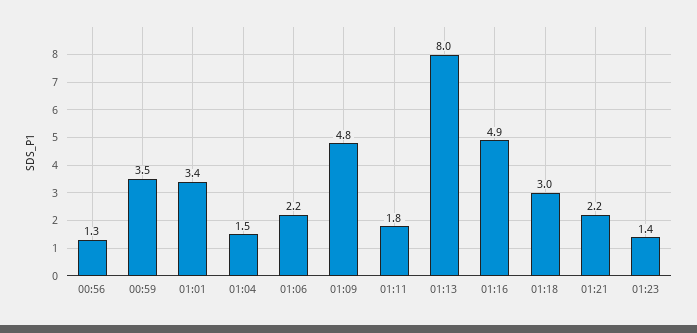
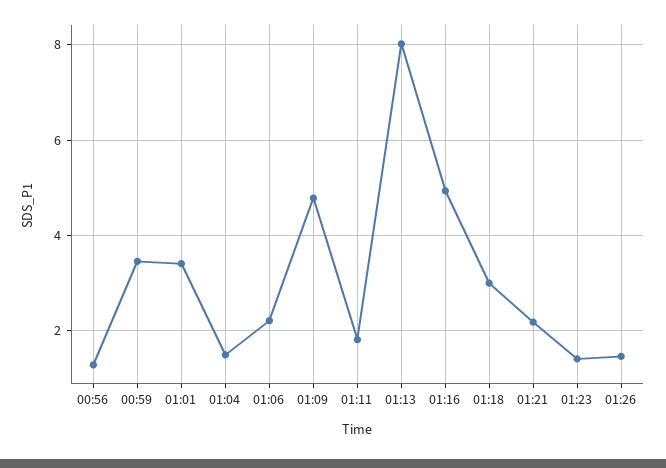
01:26: none -> 1.4

